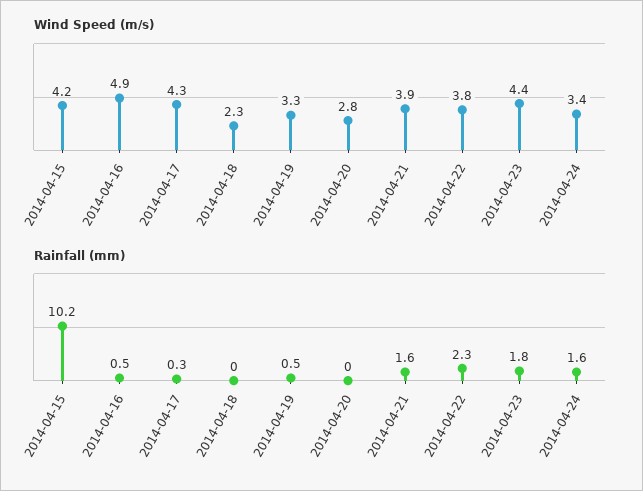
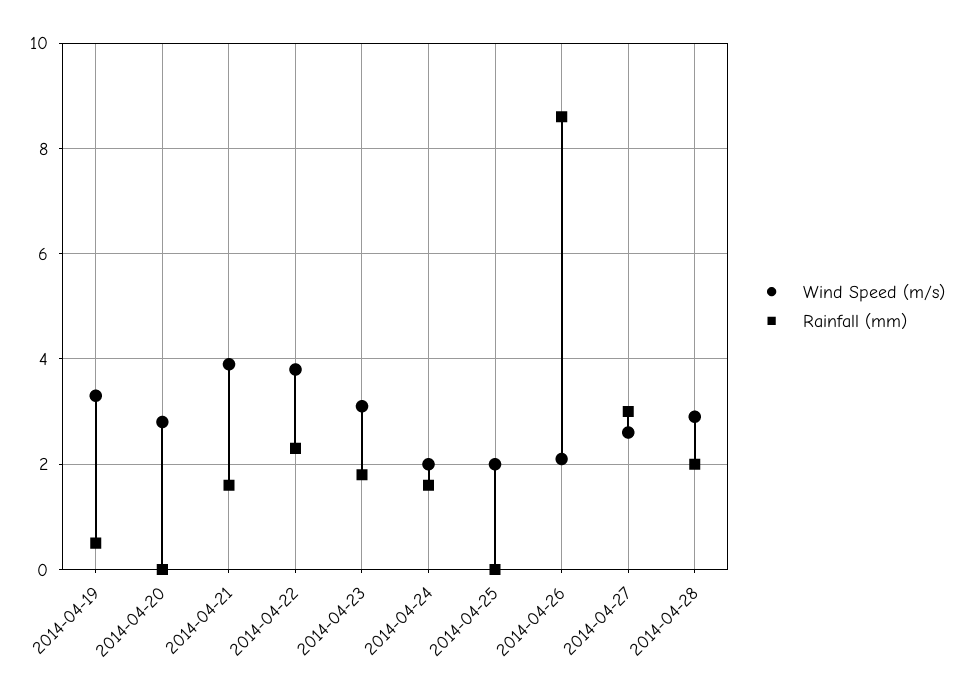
Wind Speed (m/s), 2014-04-15: 4.2 -> none
Wind Speed (m/s), 2014-04-16: 4.9 -> none
Wind Speed (m/s), 2014-04-17: 4.3 -> none
Wind Speed (m/s), 2014-04-18: 2.3 -> none
Wind Speed (m/s), 2014-04-23: 4.4 -> 3
Wind Speed (m/s), 2014-04-24: 3.4 -> 2
Rainfall (mm), 2014-04-15: 10.2 -> none
Rainfall (mm), 2014-04-16: 0.5 -> none
Rainfall (mm), 2014-04-17: 0.3 -> none
Rainfall (mm), 2014-04-18: 0 -> none
Wind Speed (m/s), 2014-04-25: none -> 2
Rainfall (mm), 2014-04-25: none -> 0
Wind Speed (m/s), 2014-04-26: none -> 2
Rainfall (mm), 2014-04-26: none -> 8.5
Wind Speed (m/s), 2014-04-27: none -> 2.5
Rainfall (mm), 2014-04-27: none -> 3
Wind Speed (m/s), 2014-04-28: none -> 3
Rainfall (mm), 2014-04-28: none -> 2

